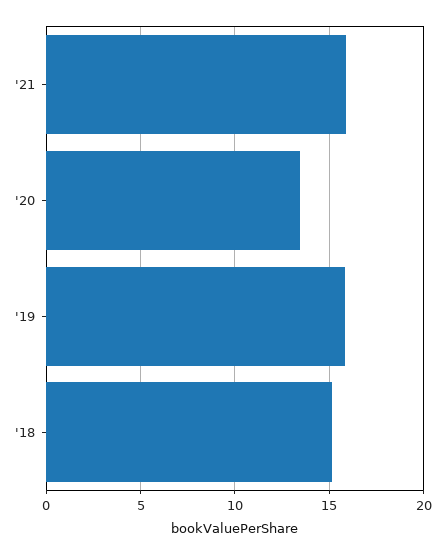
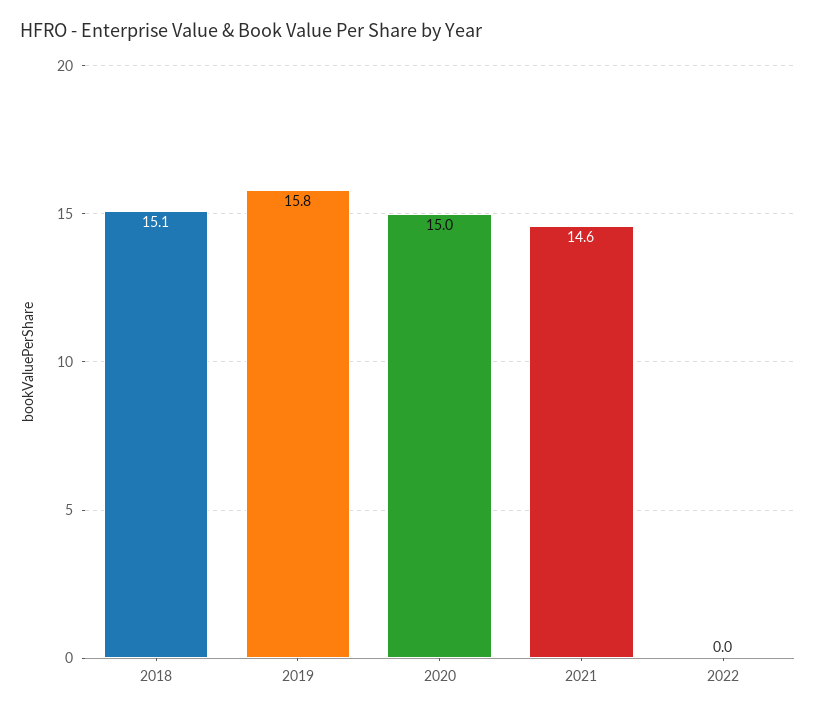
'21: 16 -> 14.6
'20: 13.5 -> 15
2022: none -> 0

